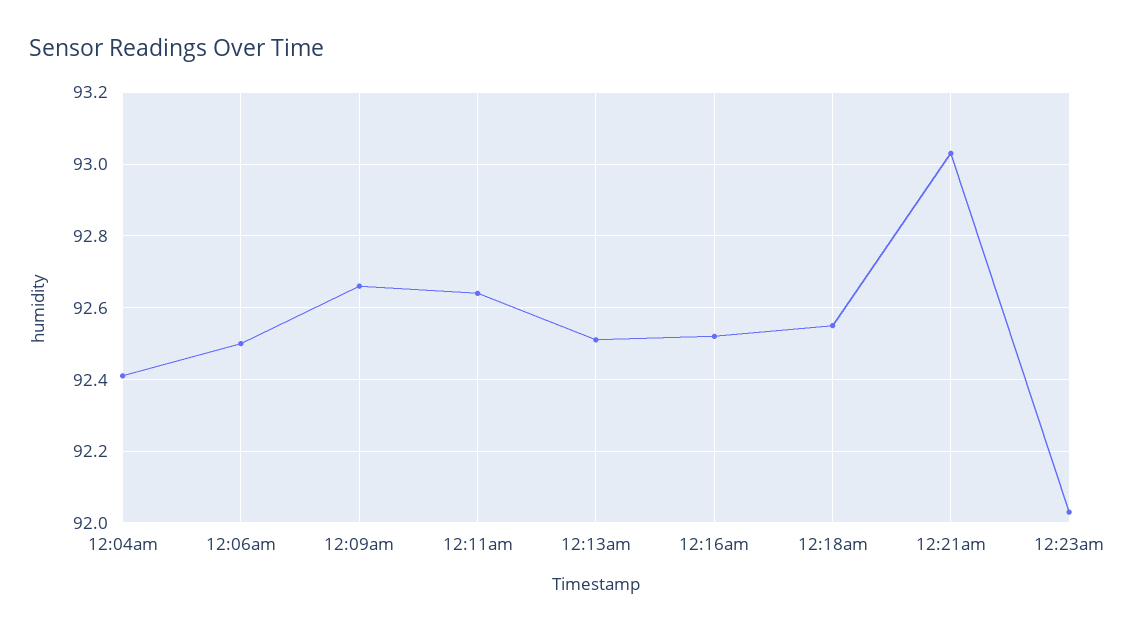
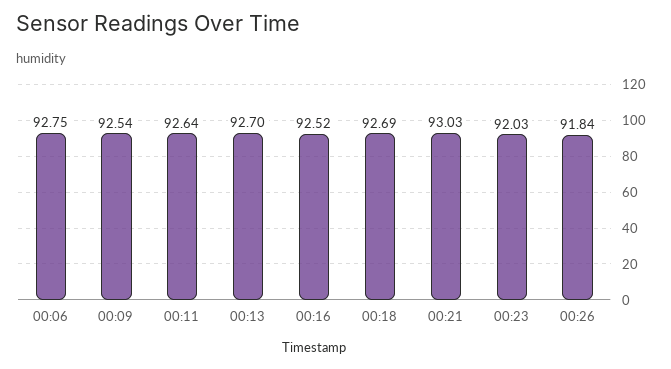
12:04am: 92.4 -> none
12:06am: 92.5 -> 92.75
12:09am: 92.65 -> 92.54
12:13am: 92.5 -> 92.7
12:18am: 92.55 -> 92.69
00:26: none -> 91.84

